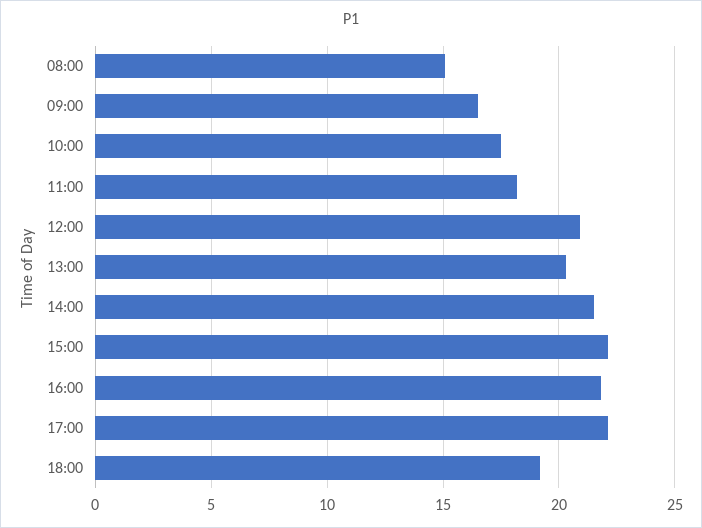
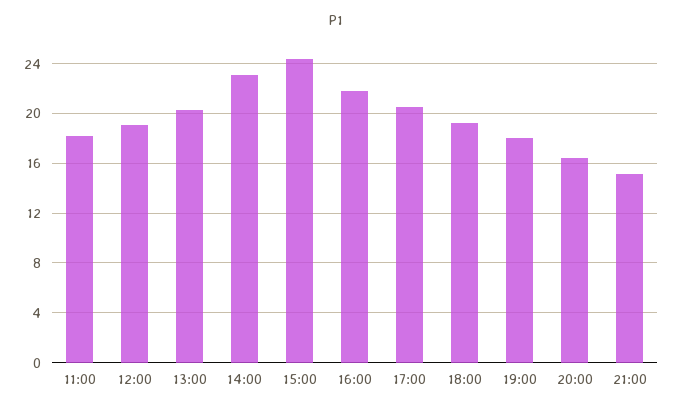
08:00: 15 -> none
09:00: 16.5 -> none
10:00: 17.5 -> none
12:00: 21 -> 19
14:00: 21.5 -> 23
15:00: 22 -> 24.5
17:00: 22 -> 20.5
19:00: none -> 18
20:00: none -> 16.5
21:00: none -> 15

